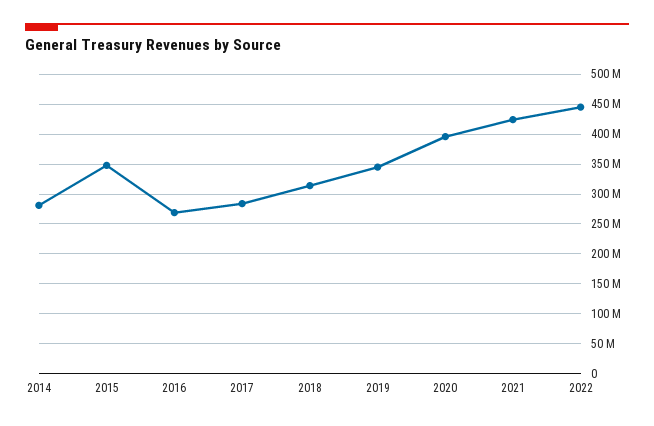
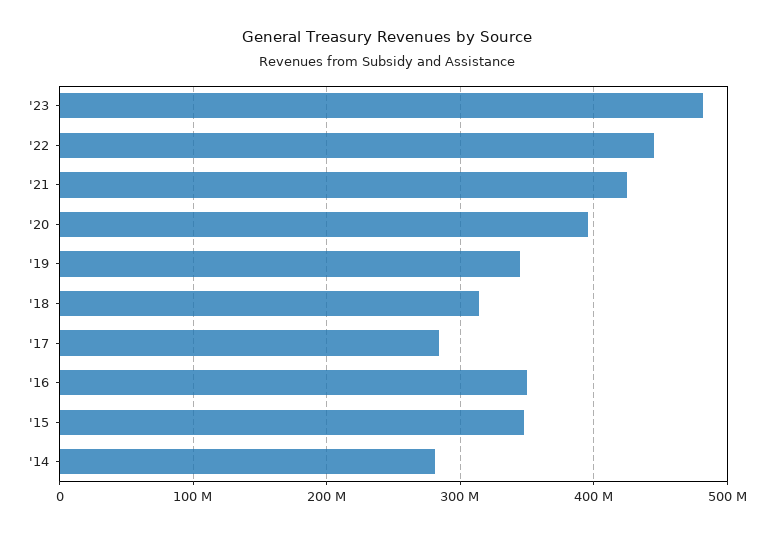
2016: 275000000 -> 350000000
'23: none -> 480000000

